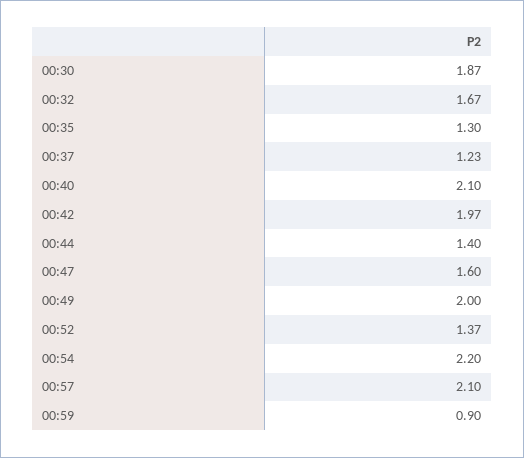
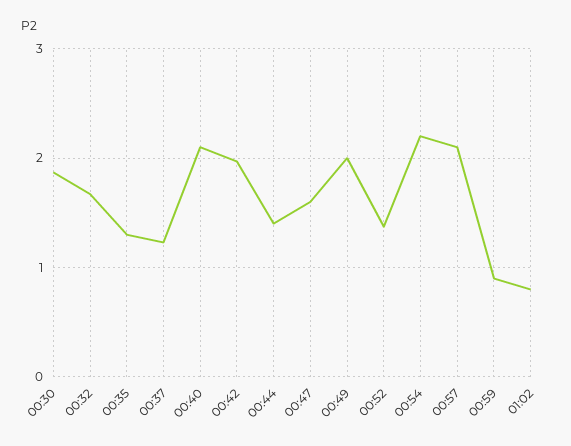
01:02: none -> 0.8

